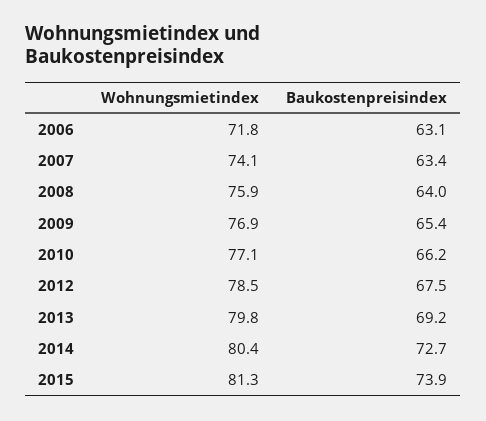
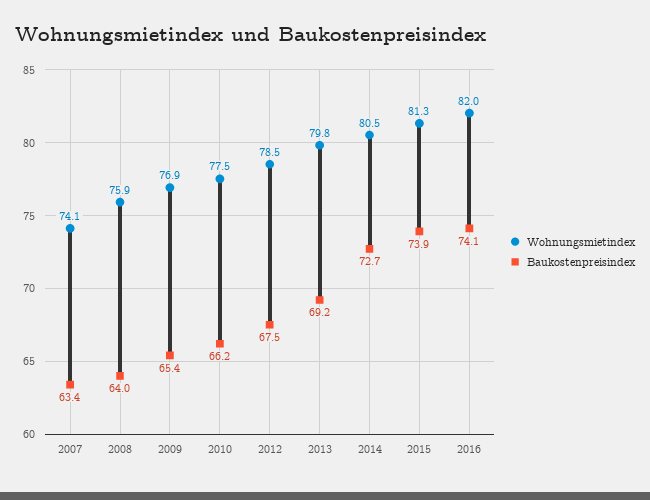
Wohnungsmietindex, 2006: 71.8 -> none
Baukostenpreisindex, 2006: 63.1 -> none
Wohnungsmietindex, 2010: 77.1 -> 77.5
Wohnungsmietindex, 2014: 80.4 -> 80.5
Wohnungsmietindex, 2016: none -> 82
Baukostenpreisindex, 2016: none -> 74.1

